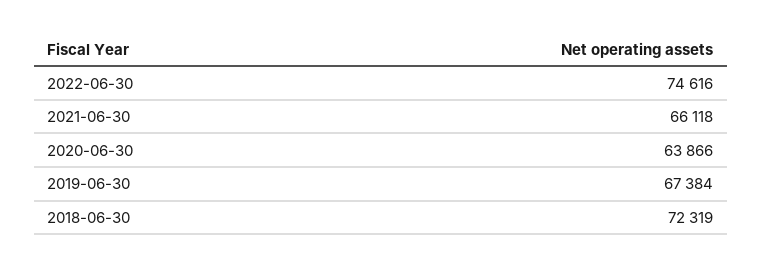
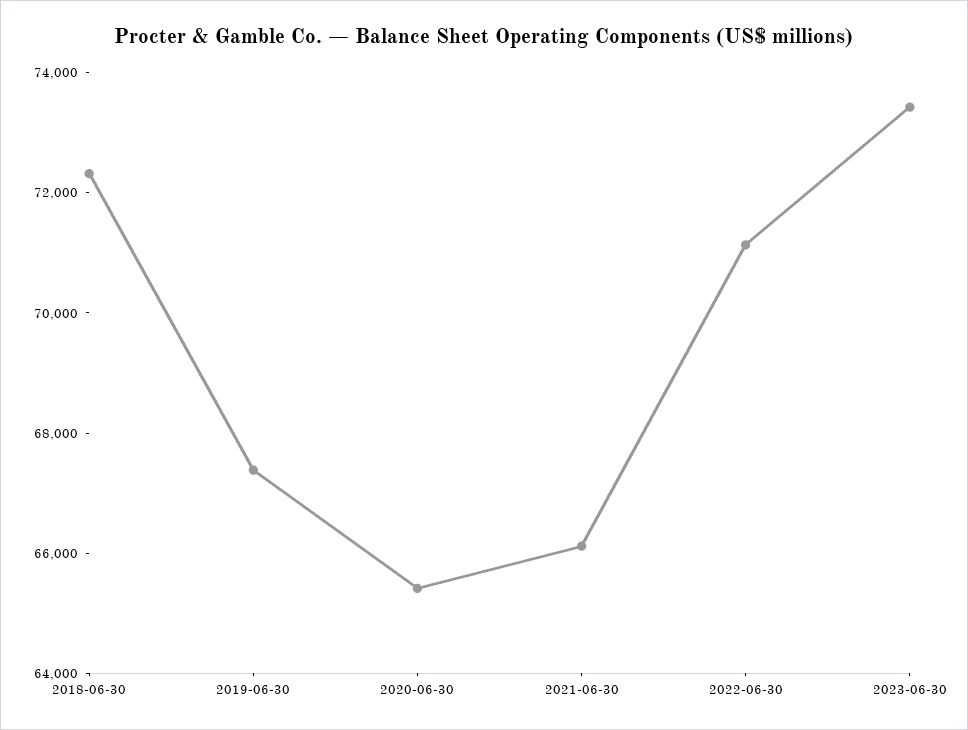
2022-06-30: 74616 -> 71000
2020-06-30: 63866 -> 65500
2023-06-30: none -> 73500

